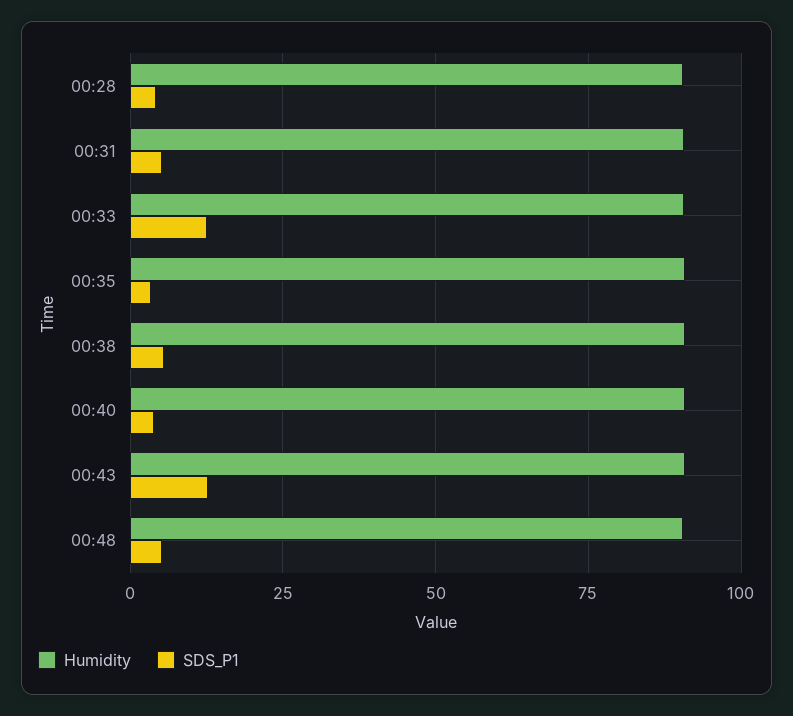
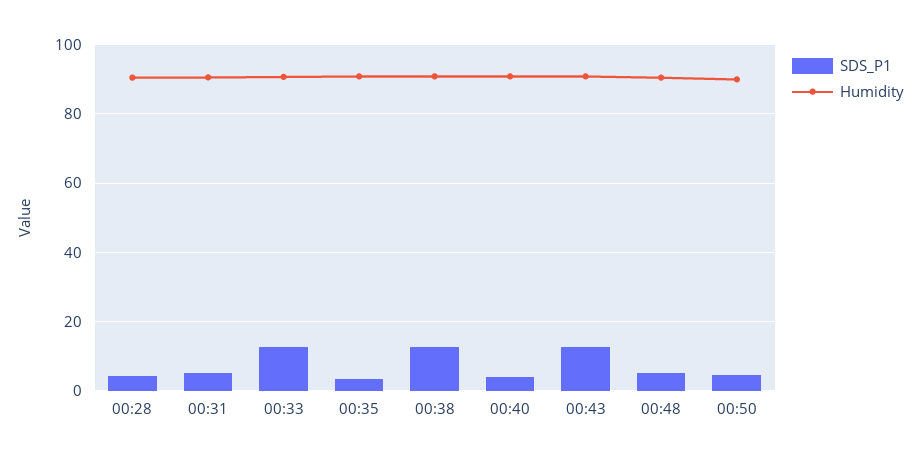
SDS_P1, 00:38: 5 -> 12
SDS_P1, 00:50: none -> 4
Humidity, 00:50: none -> 90

